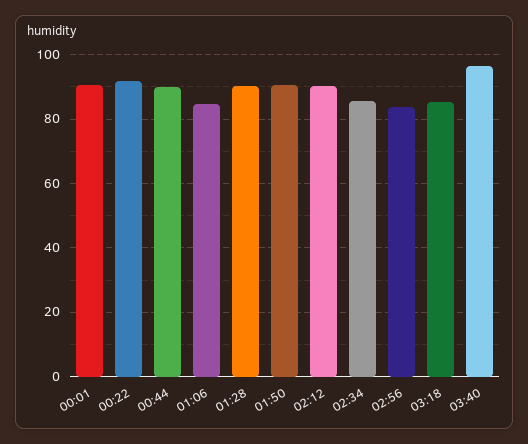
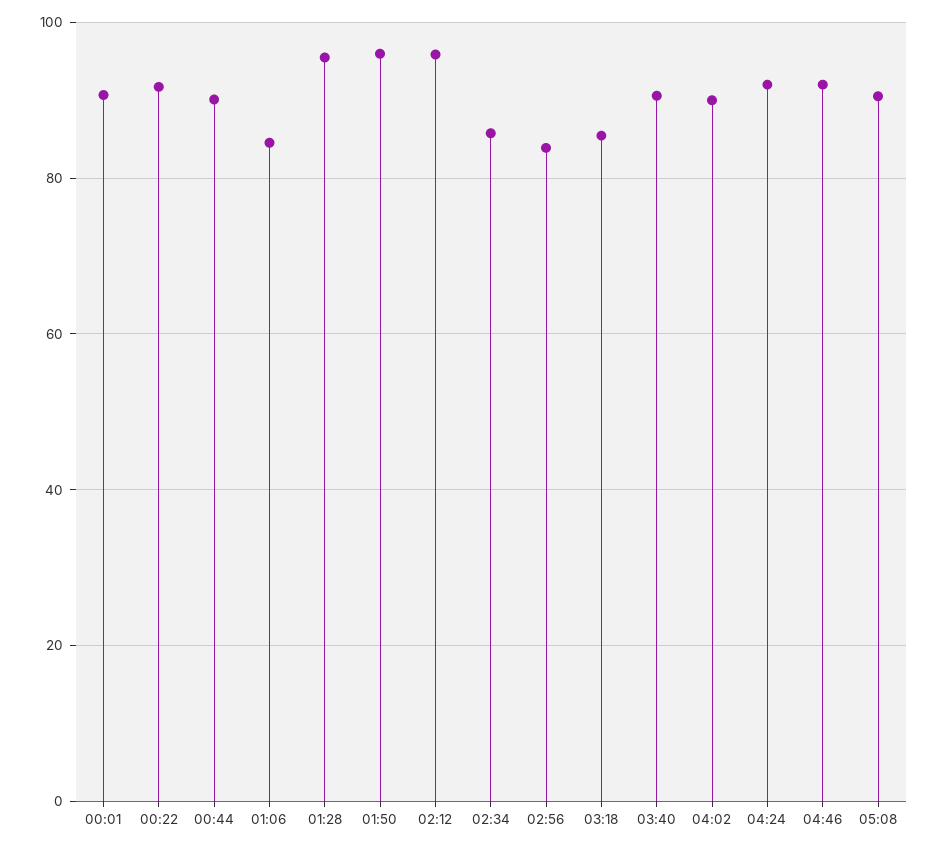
01:28: 90 -> 96
01:50: 90 -> 96
02:12: 90 -> 96
03:40: 96 -> 90
04:02: none -> 90
04:24: none -> 92
04:46: none -> 92
05:08: none -> 90

